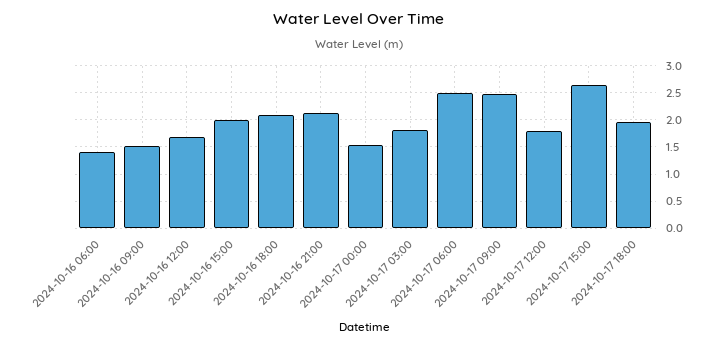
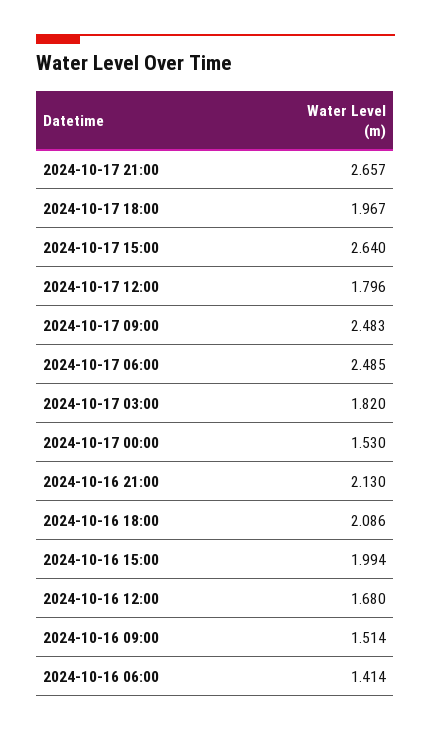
2024-10-17 21:00: none -> 2.657

